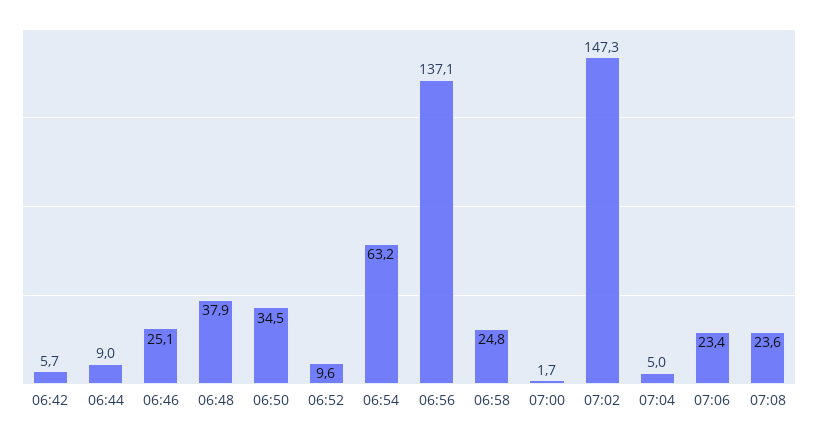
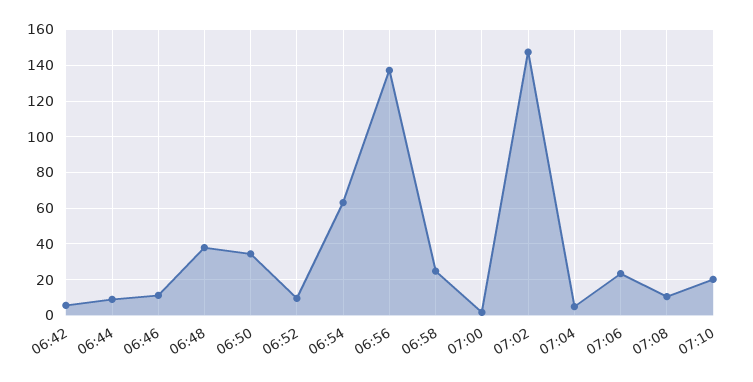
06:46: 25.1 -> 10
07:08: 23.6 -> 10
07:10: none -> 20

